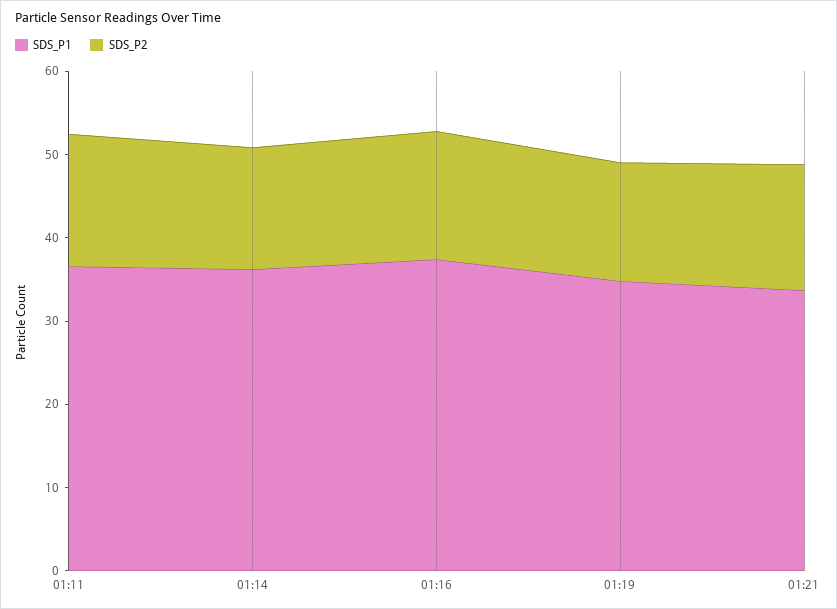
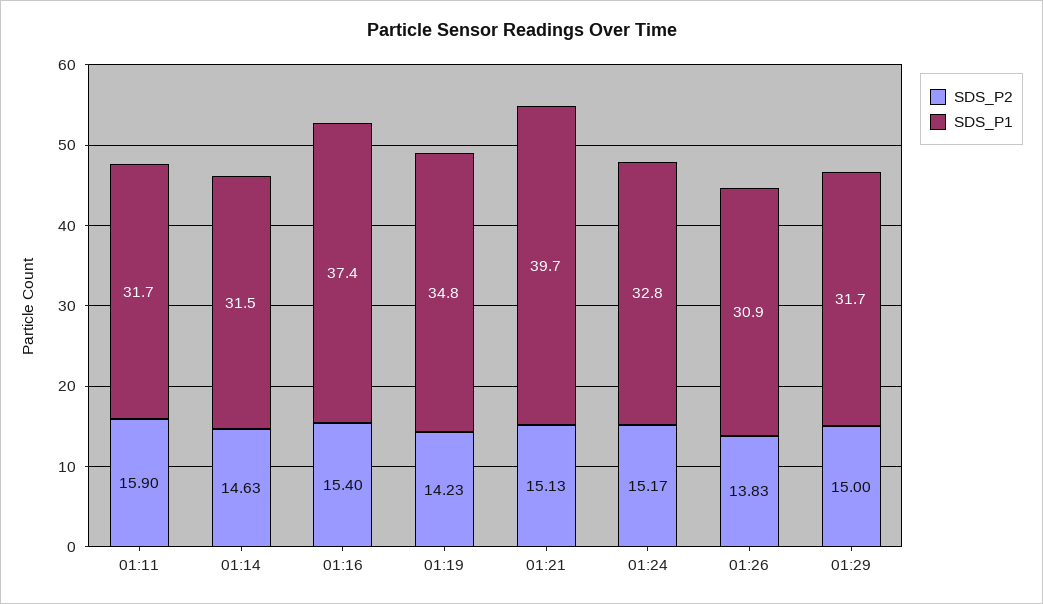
SDS_P1, 01:11: 36 -> 31.7
SDS_P1, 01:14: 36 -> 31.5
SDS_P1, 01:21: 34 -> 39.7
SDS_P2, 01:24: none -> 15.17
SDS_P1, 01:24: none -> 32.8
SDS_P2, 01:26: none -> 13.83
SDS_P1, 01:26: none -> 30.9
SDS_P2, 01:29: none -> 15
SDS_P1, 01:29: none -> 31.7

